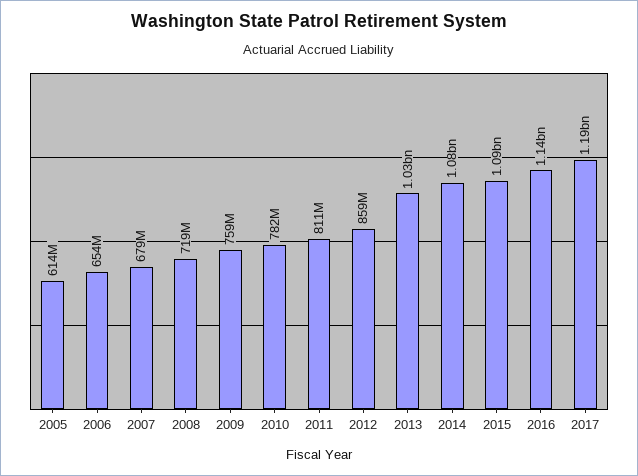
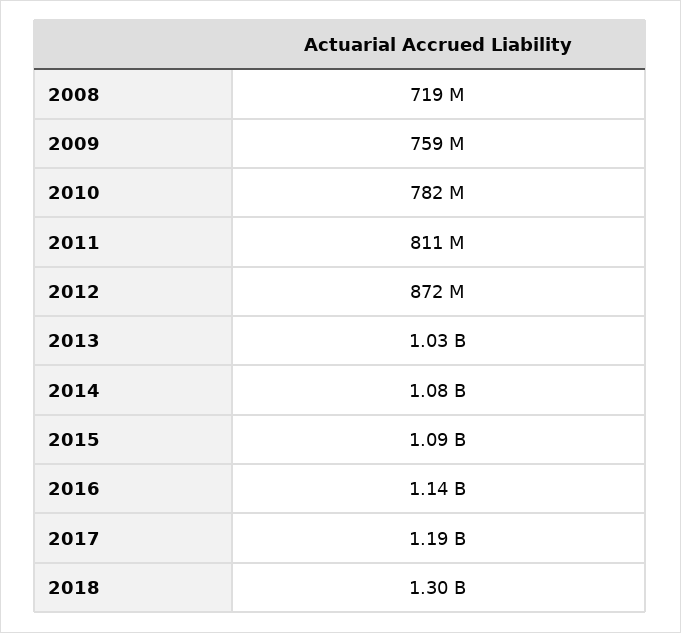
2005: 614000000 -> none
2006: 654000000 -> none
2007: 679000000 -> none
2012: 859000000 -> 872000000
2018: none -> 1300000000

